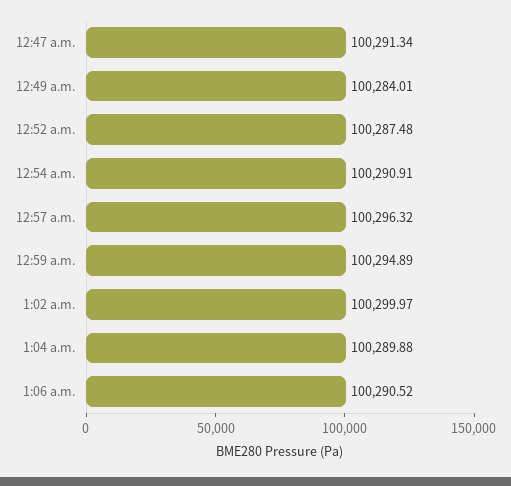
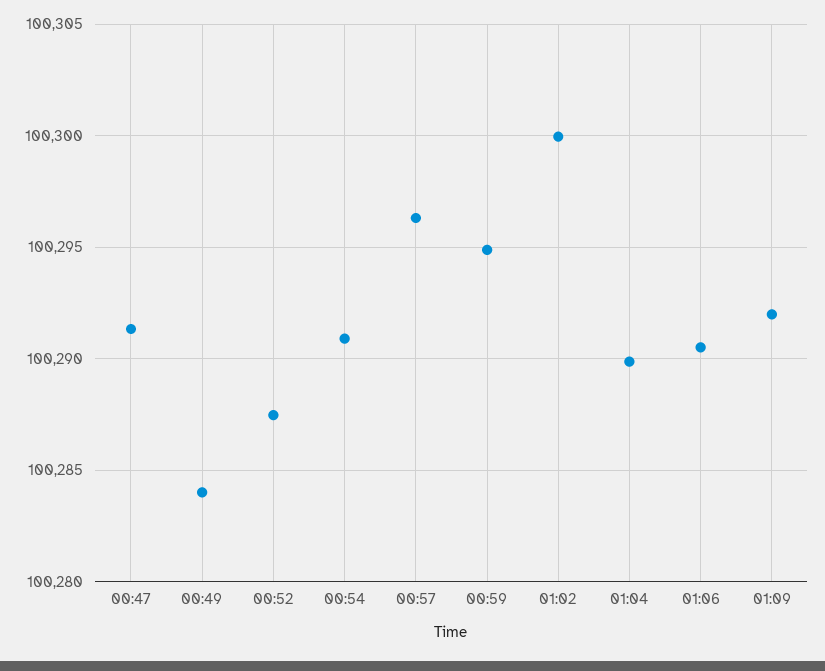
01:09: none -> 100292

